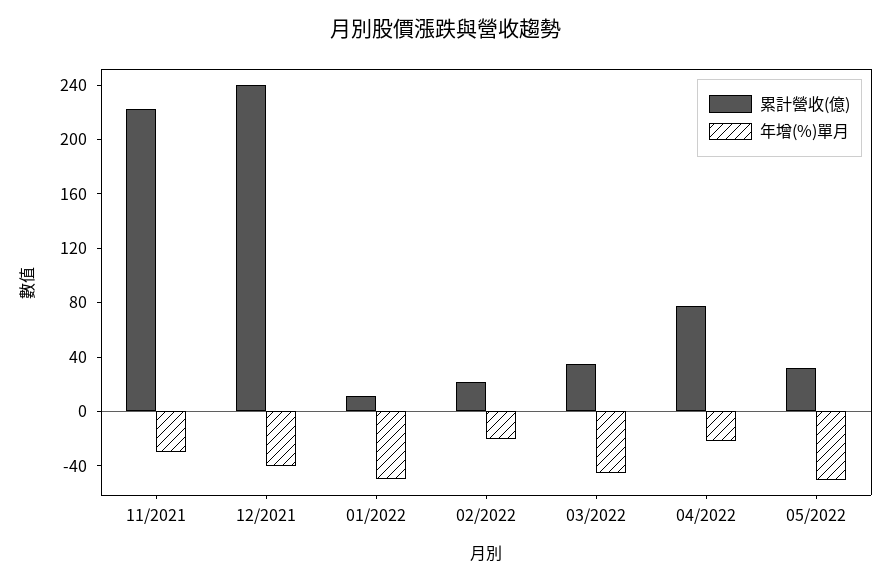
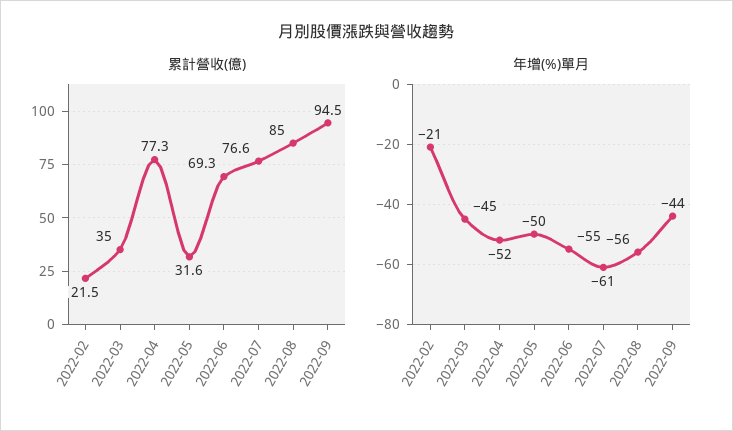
累計營收(億), 11/2021: 220 -> none
年增(%)單月, 11/2021: -30 -> none
累計營收(億), 12/2021: 240 -> none
年增(%)單月, 12/2021: -40 -> none
累計營收(億), 01/2022: 10 -> none
年增(%)單月, 01/2022: -50 -> none
年增(%)單月, 04/2022: -20 -> -52
累計營收(億), 2022-06: none -> 69.3
累計營收(億), 2022-07: none -> 76.6
累計營收(億), 2022-08: none -> 85
累計營收(億), 2022-09: none -> 94.5
年增(%)單月, 2022-06: none -> -55
年增(%)單月, 2022-07: none -> -61
年增(%)單月, 2022-08: none -> -56
年增(%)單月, 2022-09: none -> -44

